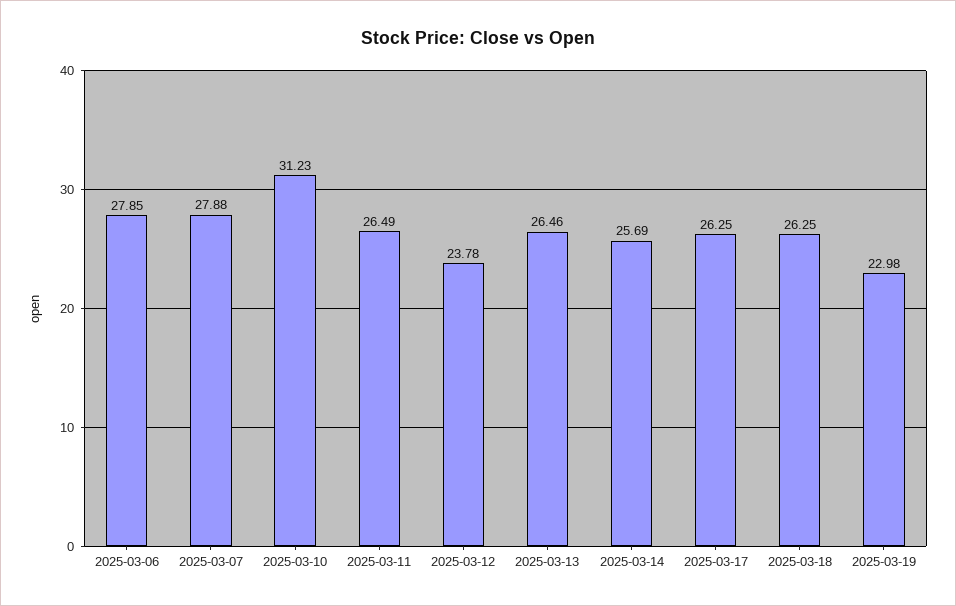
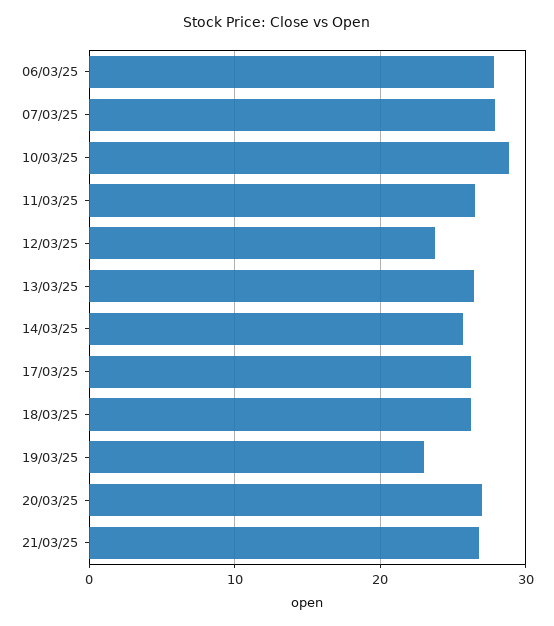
2025-03-10: 31.23 -> 29
20/03/25: none -> 27
21/03/25: none -> 27

